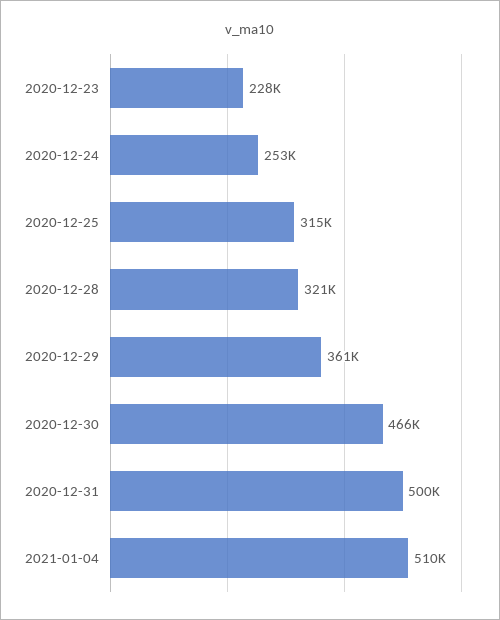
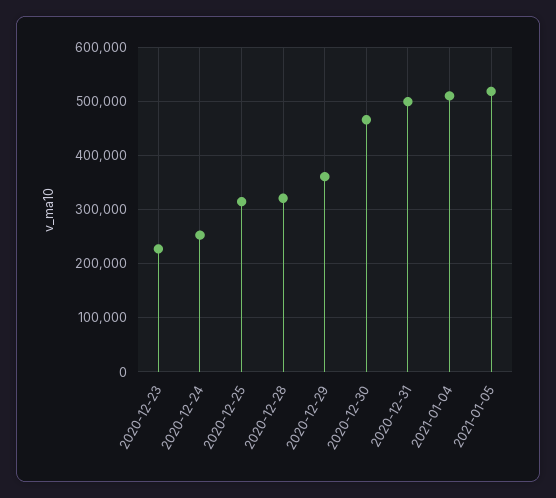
2021-01-05: none -> 520000

